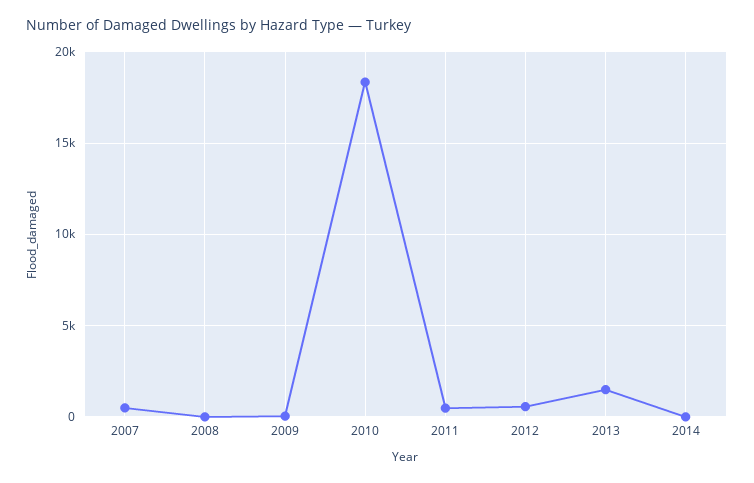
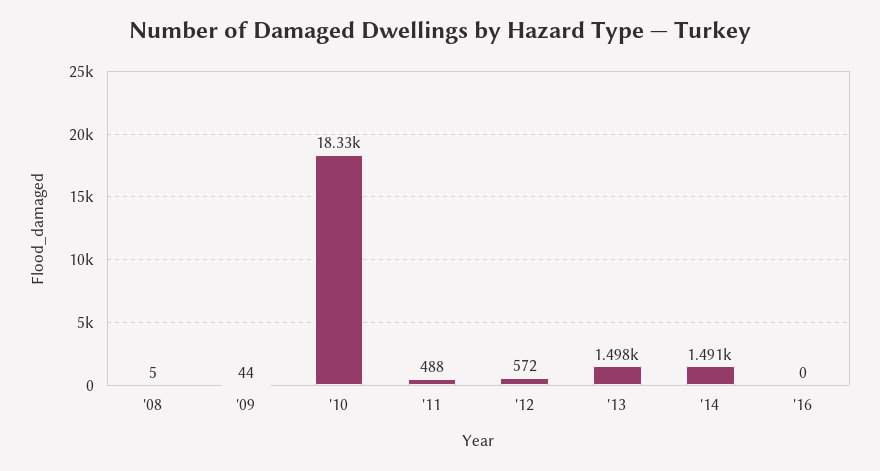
2007: 500 -> none
2014: 0 -> 1491
'16: none -> 0

